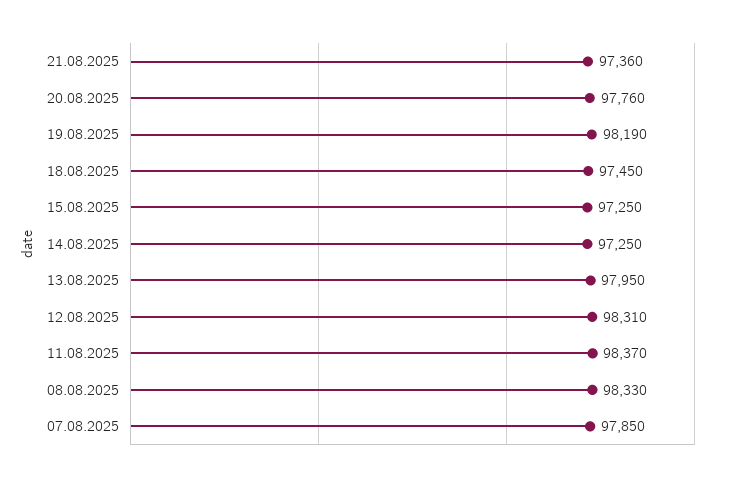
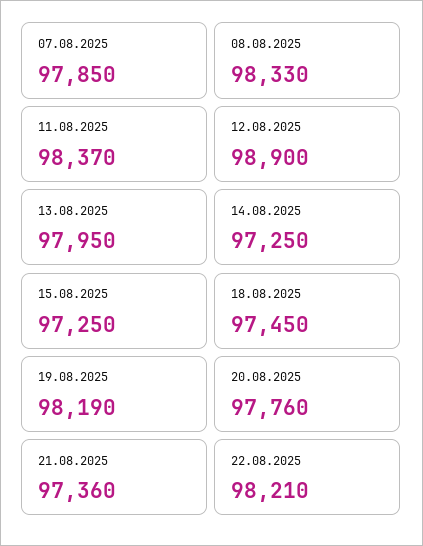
12.08.2025: 98310 -> 98900
22.08.2025: none -> 98210

